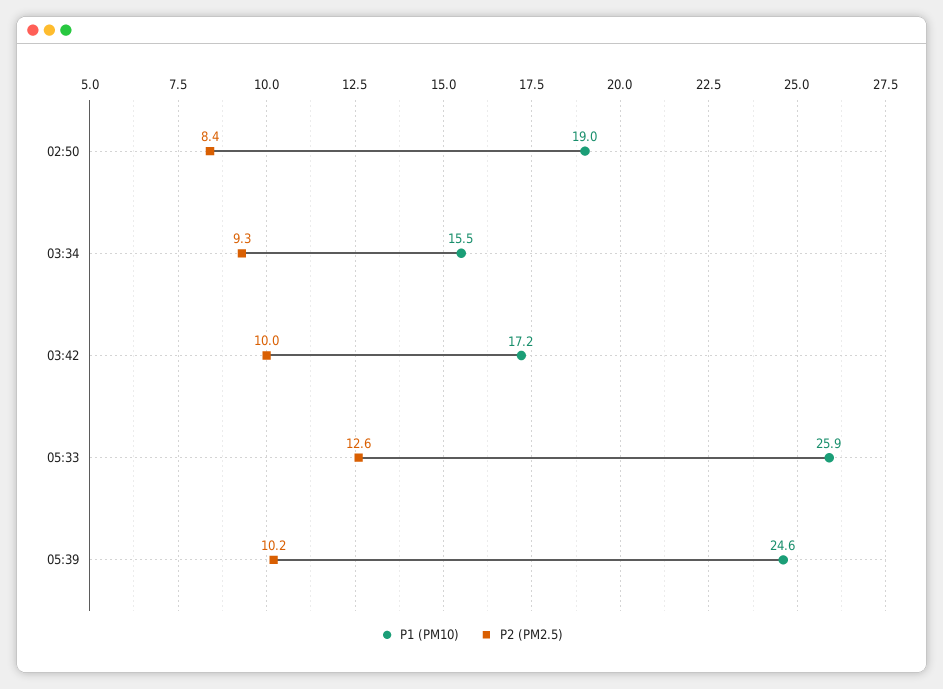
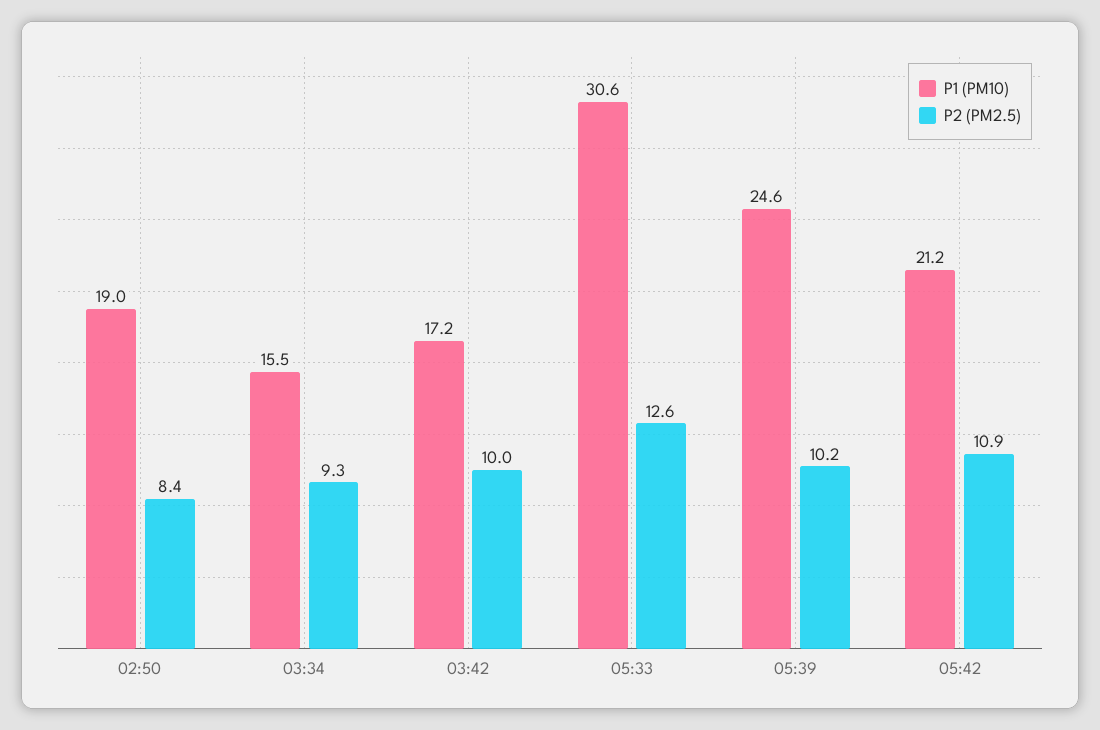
P1 (PM10), 05:33: 25.9 -> 30.6
P1 (PM10), 05:42: none -> 21.2
P2 (PM2.5), 05:42: none -> 10.9

